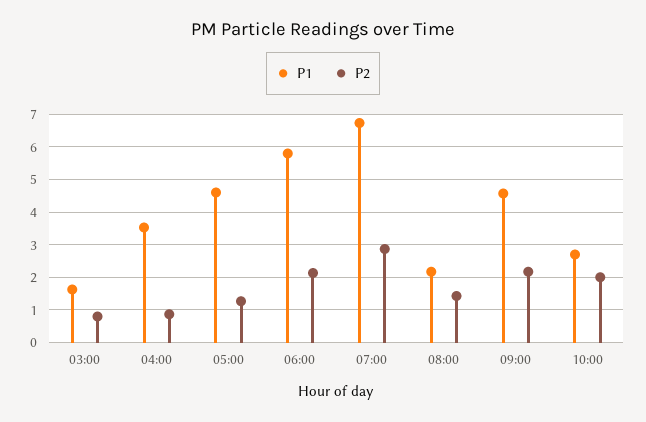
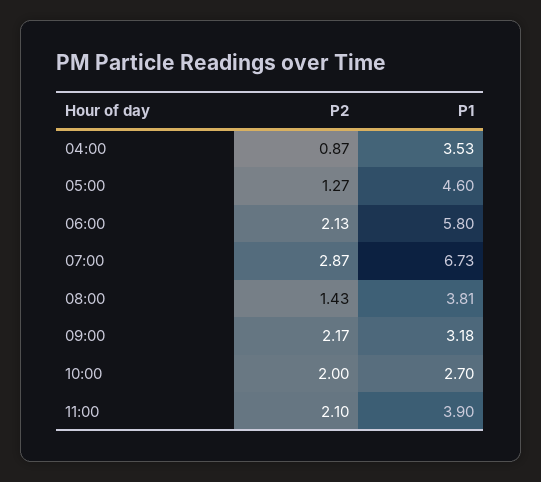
P1, 03:00: 1.6 -> none
P2, 03:00: 0.8 -> none
P1, 08:00: 2.2 -> 3.81
P1, 09:00: 4.6 -> 3.18
P2, 11:00: none -> 2.1
P1, 11:00: none -> 3.9

